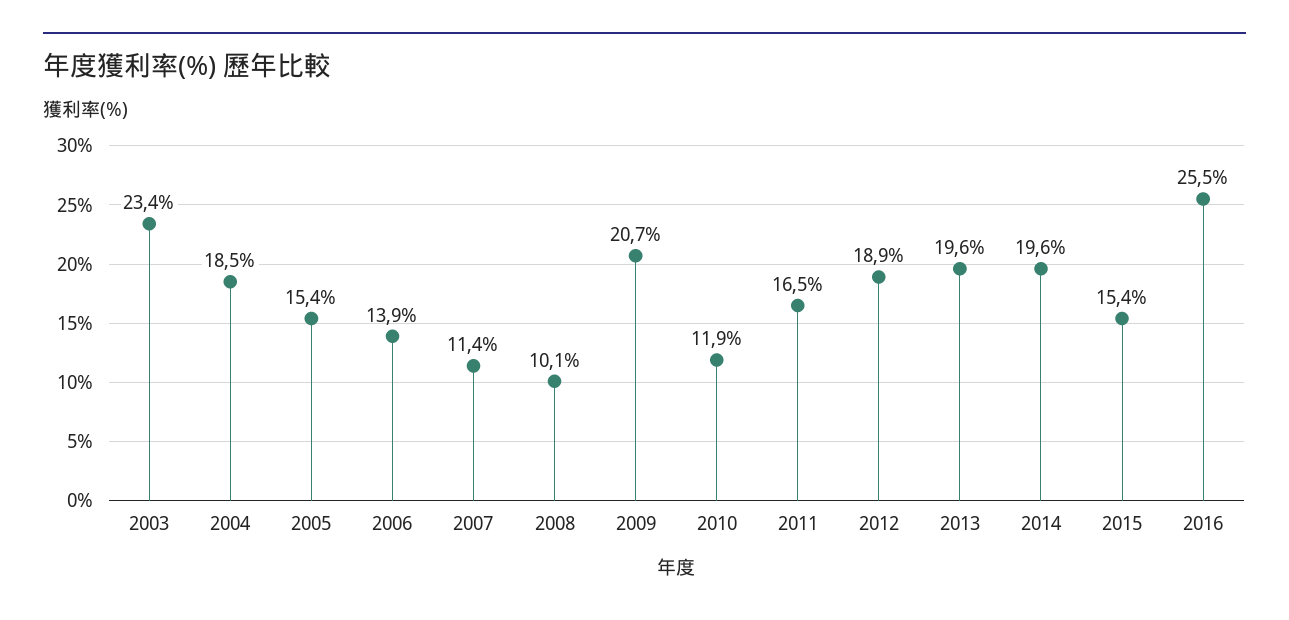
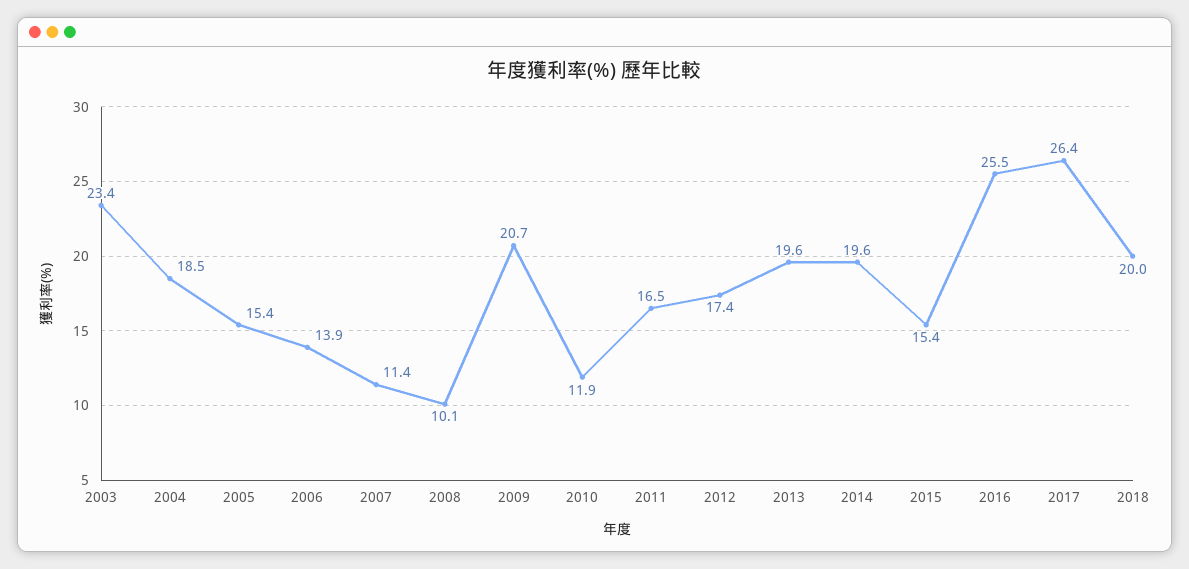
2012: 18.9 -> 17.4
2017: none -> 26.4
2018: none -> 20

